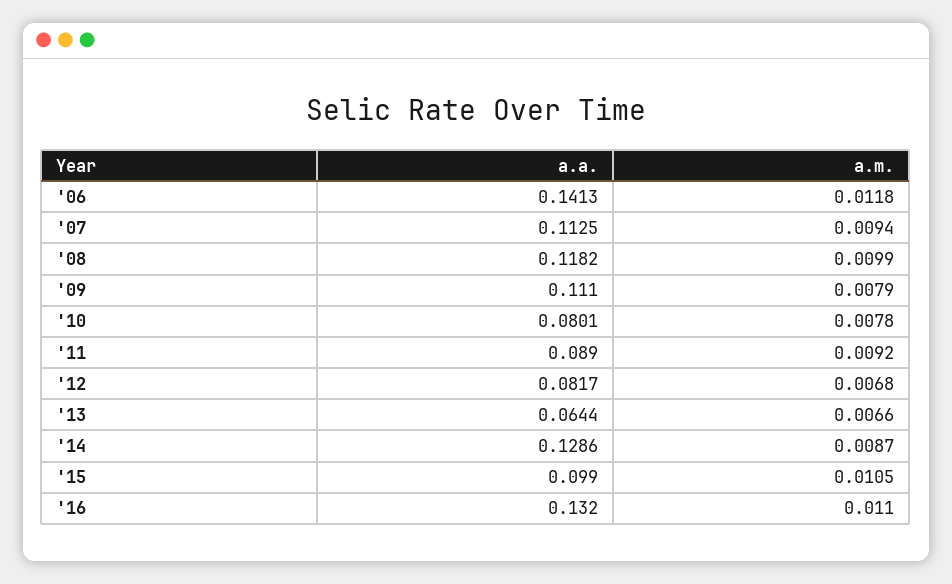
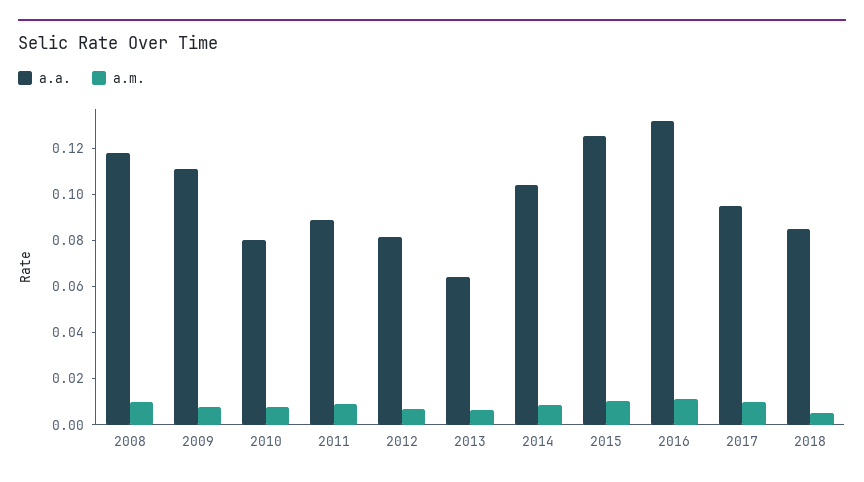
a.a., '06: 0.1413 -> none
a.m., '06: 0.0118 -> none
a.a., '07: 0.1125 -> none
a.m., '07: 0.0094 -> none
a.a., '14: 0.1286 -> 0.105
a.a., '15: 0.099 -> 0.125
a.a., 2017: none -> 0.095
a.m., 2017: none -> 0.01
a.a., 2018: none -> 0.085
a.m., 2018: none -> 0.005

